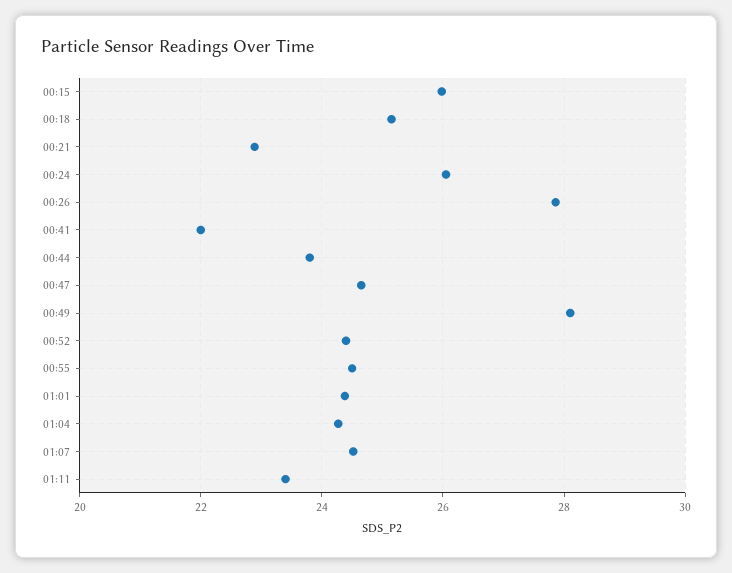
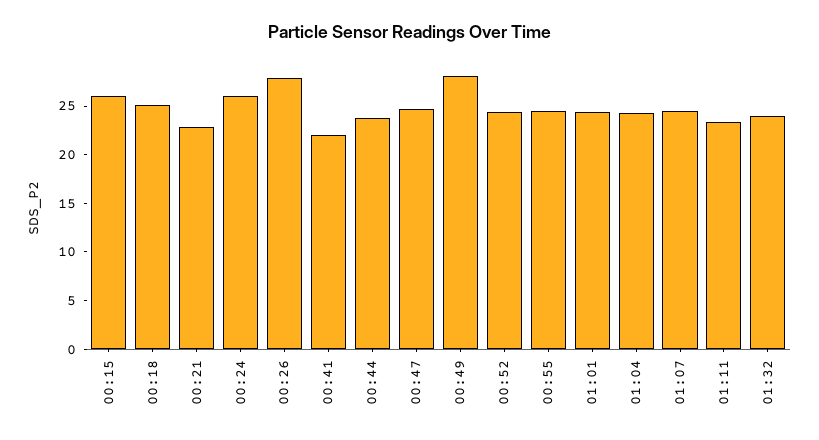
01:32: none -> 24

